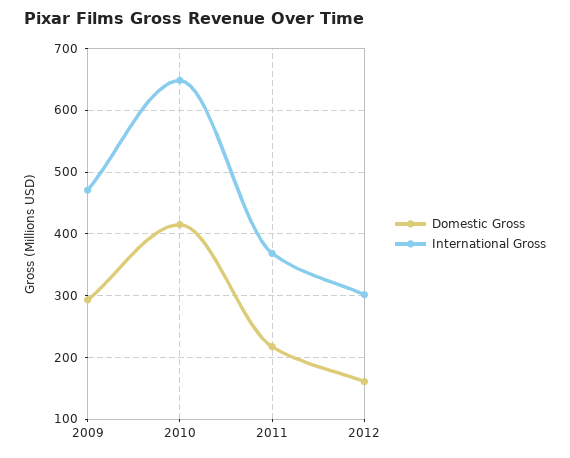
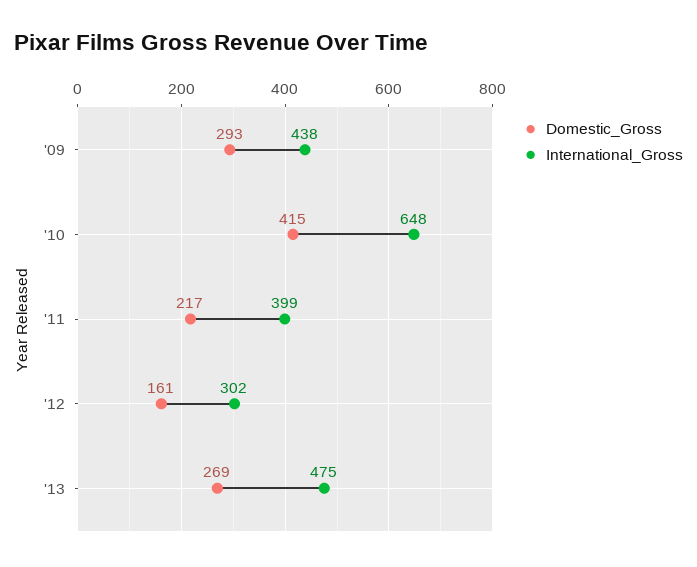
International Gross, 2009: 470 -> 438
International Gross, 2011: 370 -> 399
Domestic Gross, '13: none -> 269
International Gross, '13: none -> 475

